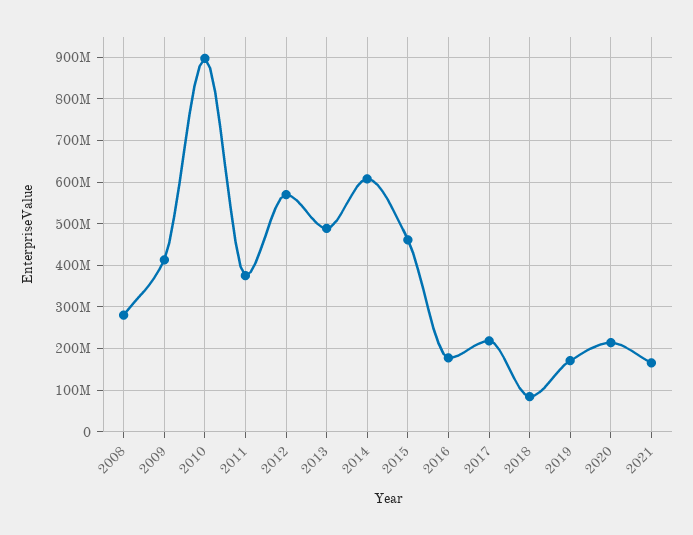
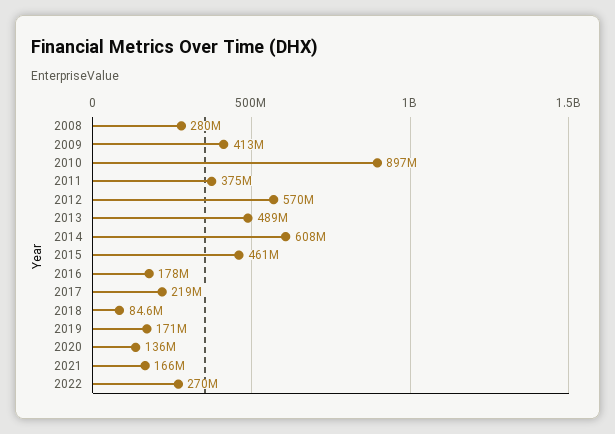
2020: 220000000 -> 136000000
2022: none -> 270000000

